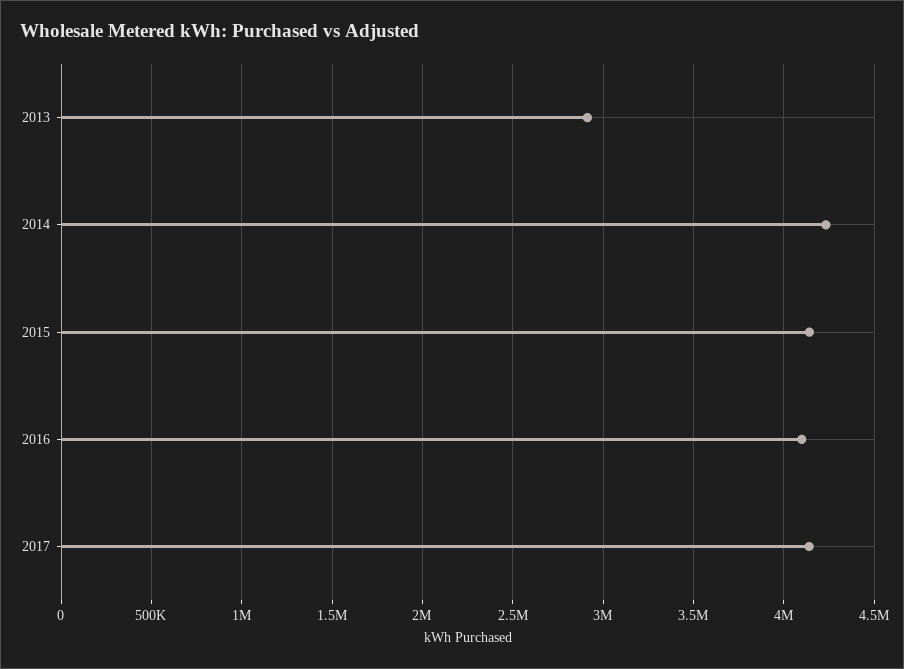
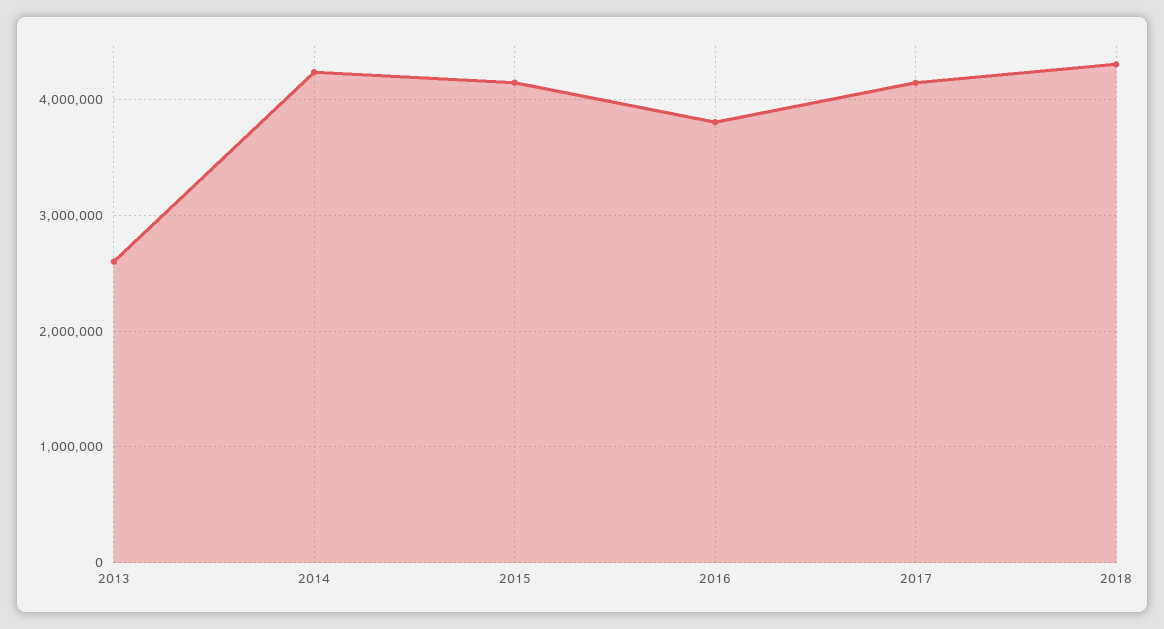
2013: 2900000 -> 2600000
2016: 4100000 -> 3800000
2018: none -> 4300000

